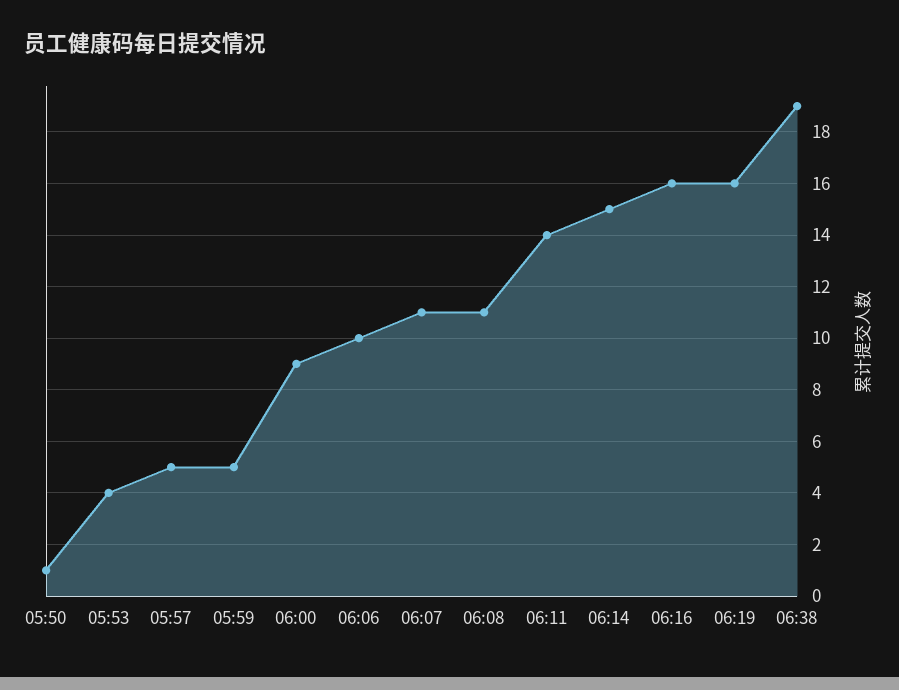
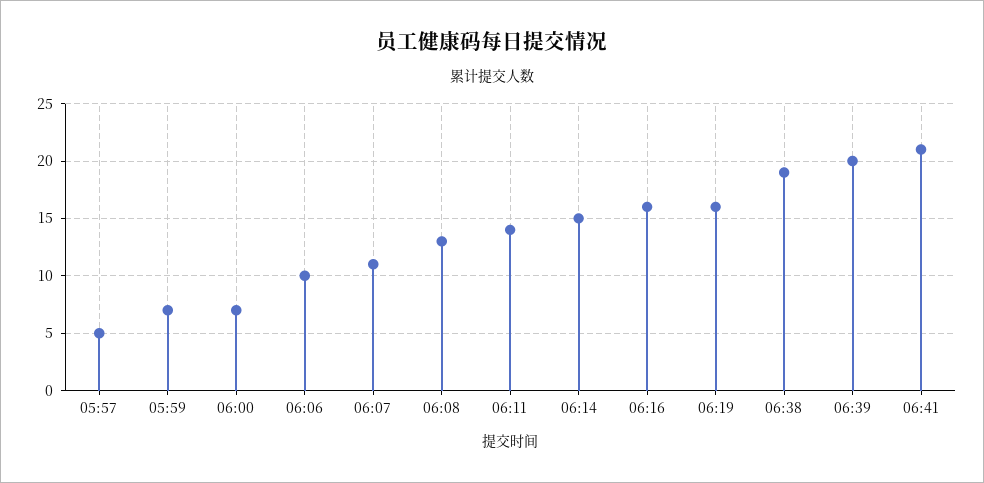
05:50: 1 -> none
05:53: 4 -> none
05:59: 5 -> 7
06:00: 9 -> 7
06:08: 11 -> 13
06:39: none -> 20
06:41: none -> 21

